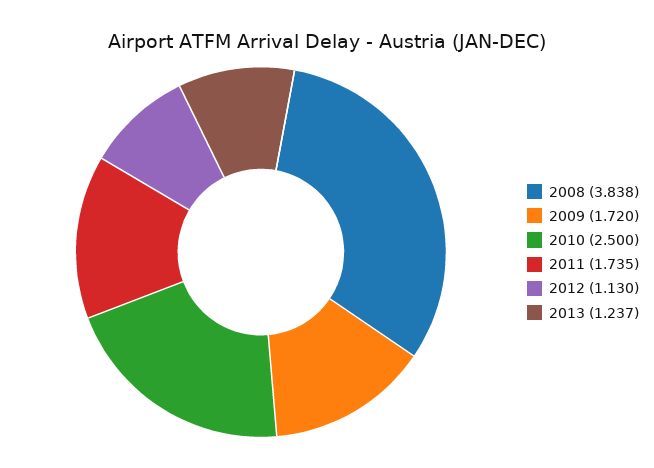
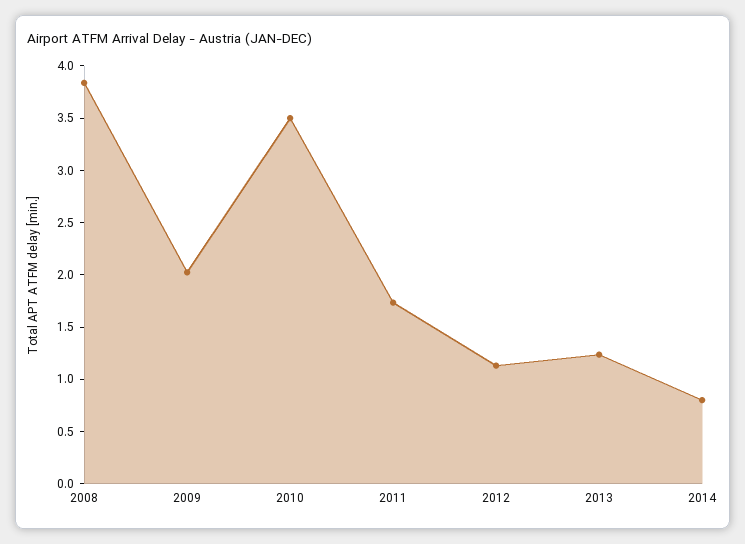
2009: 1.72 -> 2
2010: 2.5 -> 3.5
2014: none -> 0.8

